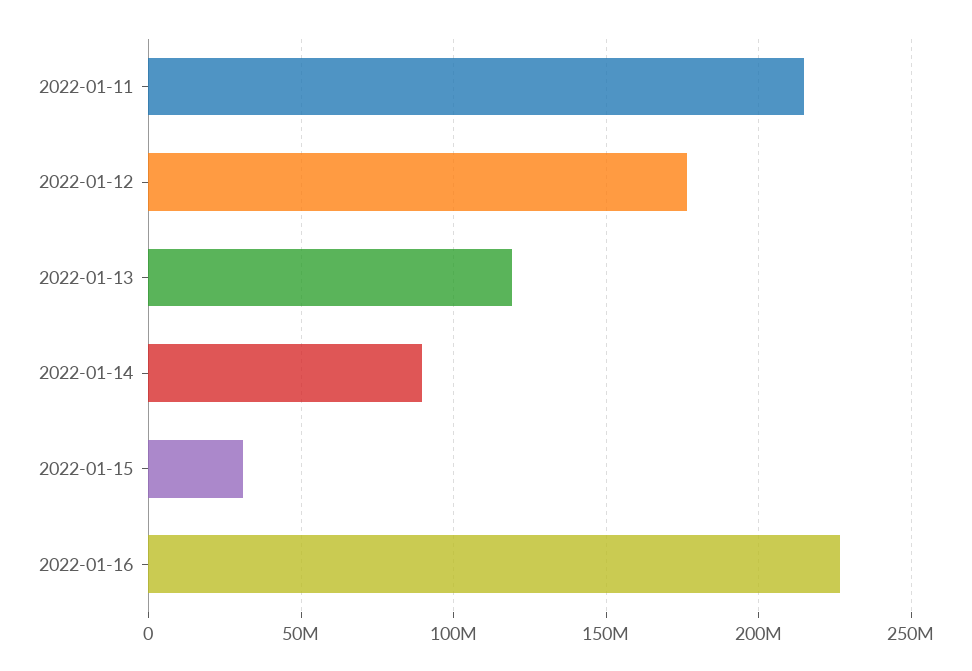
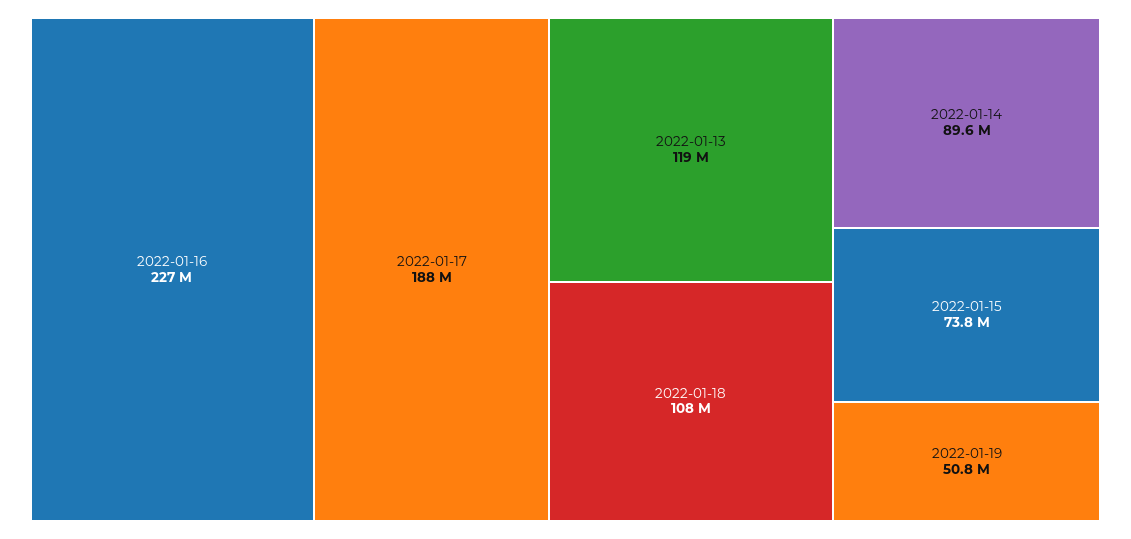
2022-01-11: 215000000 -> none
2022-01-12: 175000000 -> none
2022-01-15: 30000000 -> 73800000
2022-01-17: none -> 188000000
2022-01-18: none -> 108000000
2022-01-19: none -> 50800000

